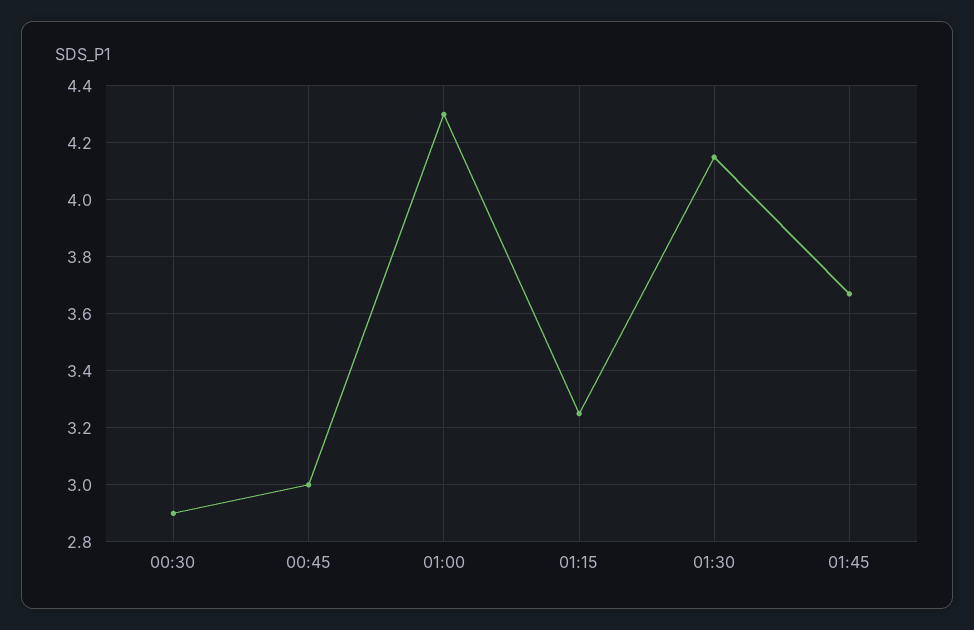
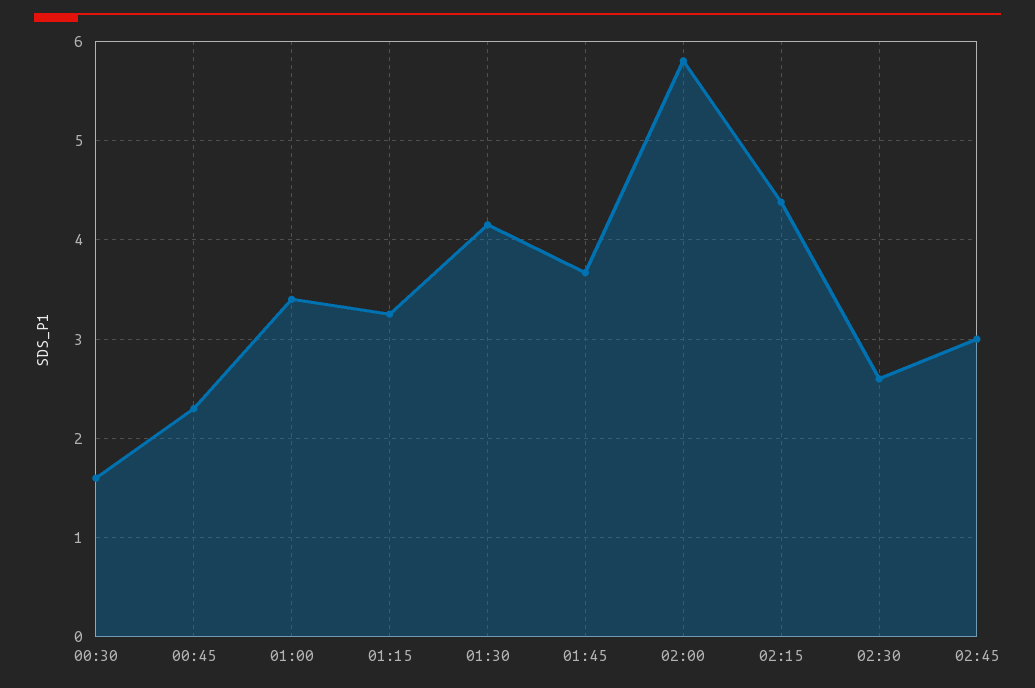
00:30: 2.9 -> 1.6
00:45: 3 -> 2.3
01:00: 4.3 -> 3.4
02:00: none -> 5.8
02:15: none -> 4.4
02:30: none -> 2.6
02:45: none -> 3

